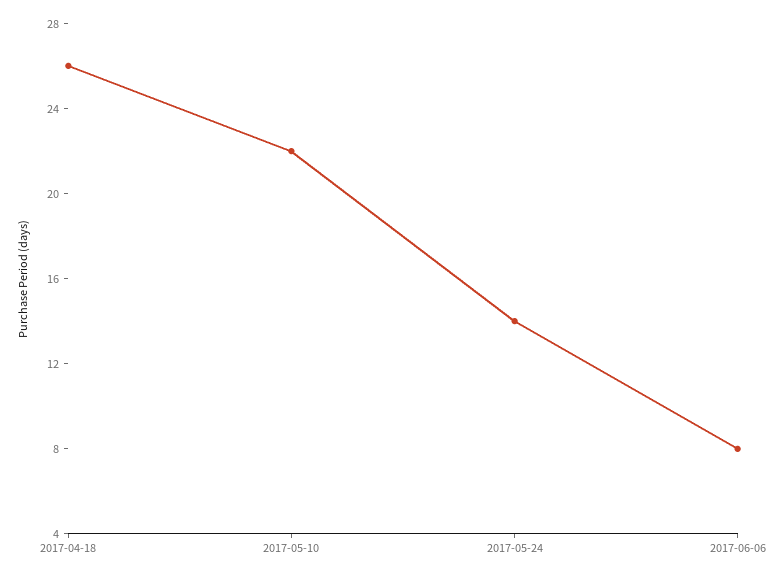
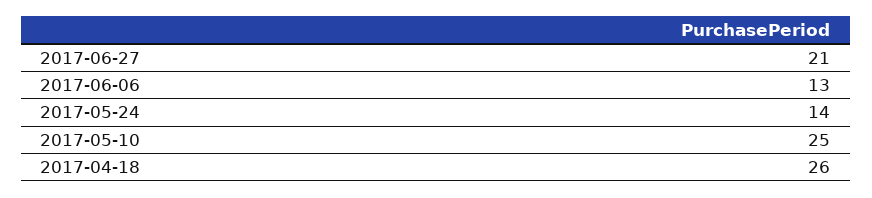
2017-05-10: 22 -> 25
2017-06-06: 8 -> 13
2017-06-27: none -> 21

